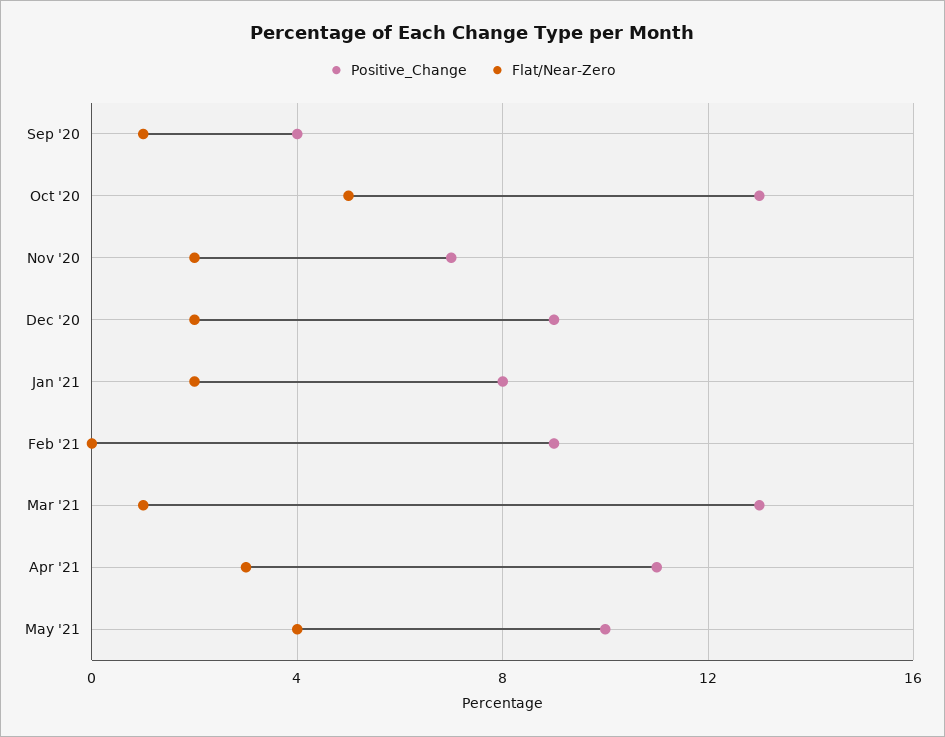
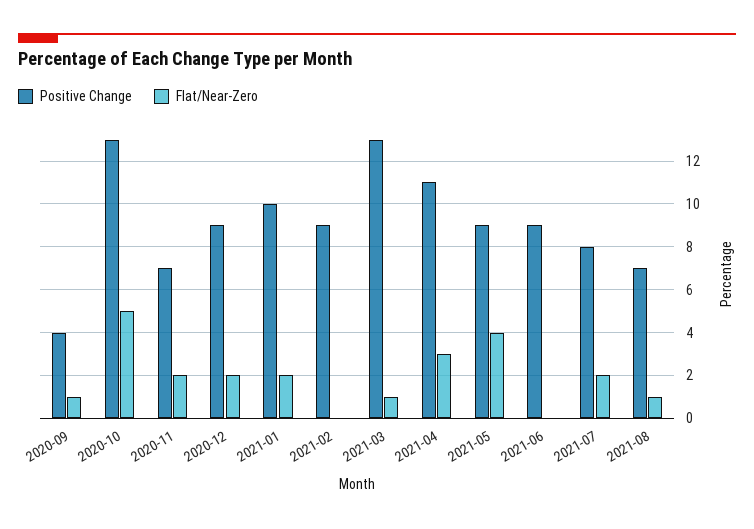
Positive_Change, Jan '21: 8 -> 10
Positive_Change, May '21: 10 -> 9
Positive_Change, 2021-06: none -> 9
Flat/Near-Zero, 2021-06: none -> 0
Positive_Change, 2021-07: none -> 8
Flat/Near-Zero, 2021-07: none -> 2
Positive_Change, 2021-08: none -> 7
Flat/Near-Zero, 2021-08: none -> 1

